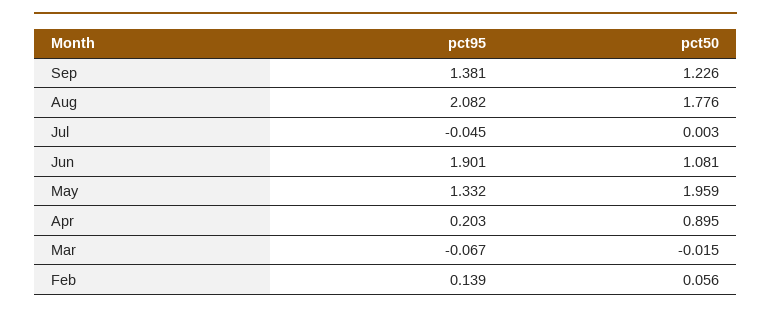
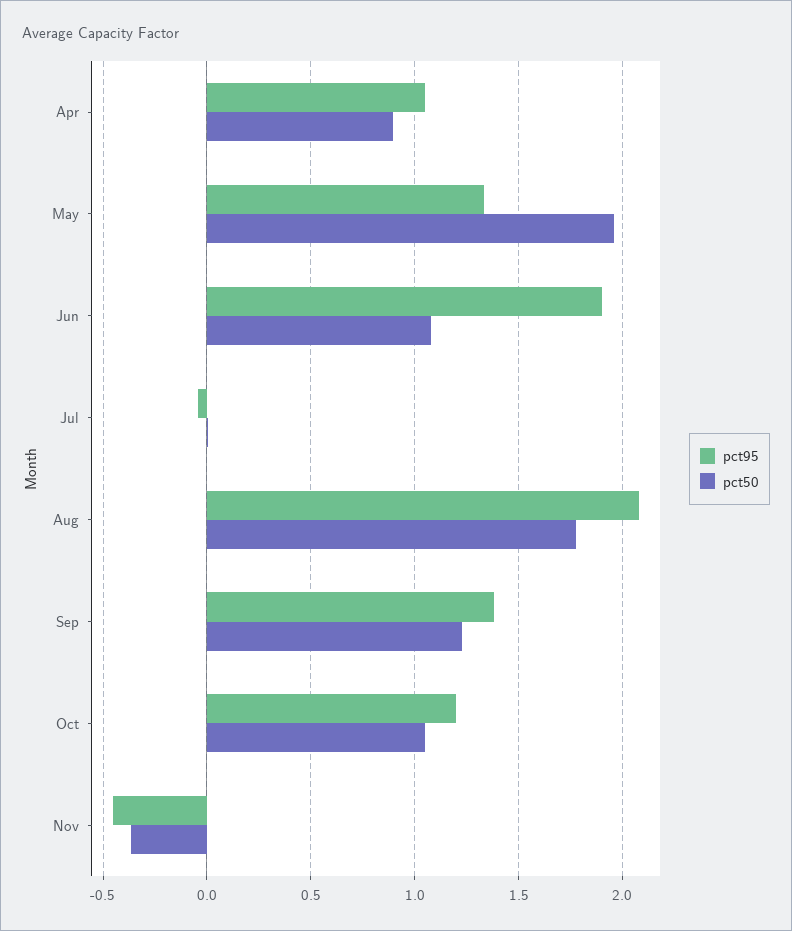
pct95, Apr: 0.203 -> 1.05
pct95, Mar: -0.067 -> none
pct50, Mar: -0.015 -> none
pct95, Feb: 0.139 -> none
pct50, Feb: 0.056 -> none
pct95, Oct: none -> 1.2
pct50, Oct: none -> 1.05
pct95, Nov: none -> -0.45
pct50, Nov: none -> -0.35

